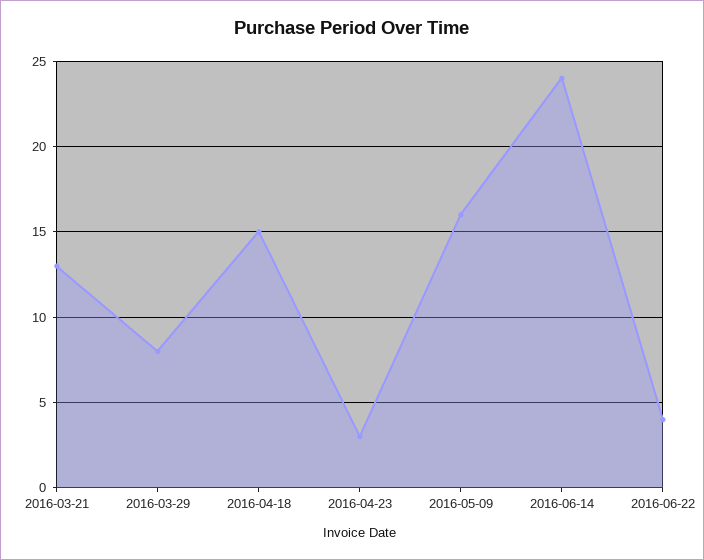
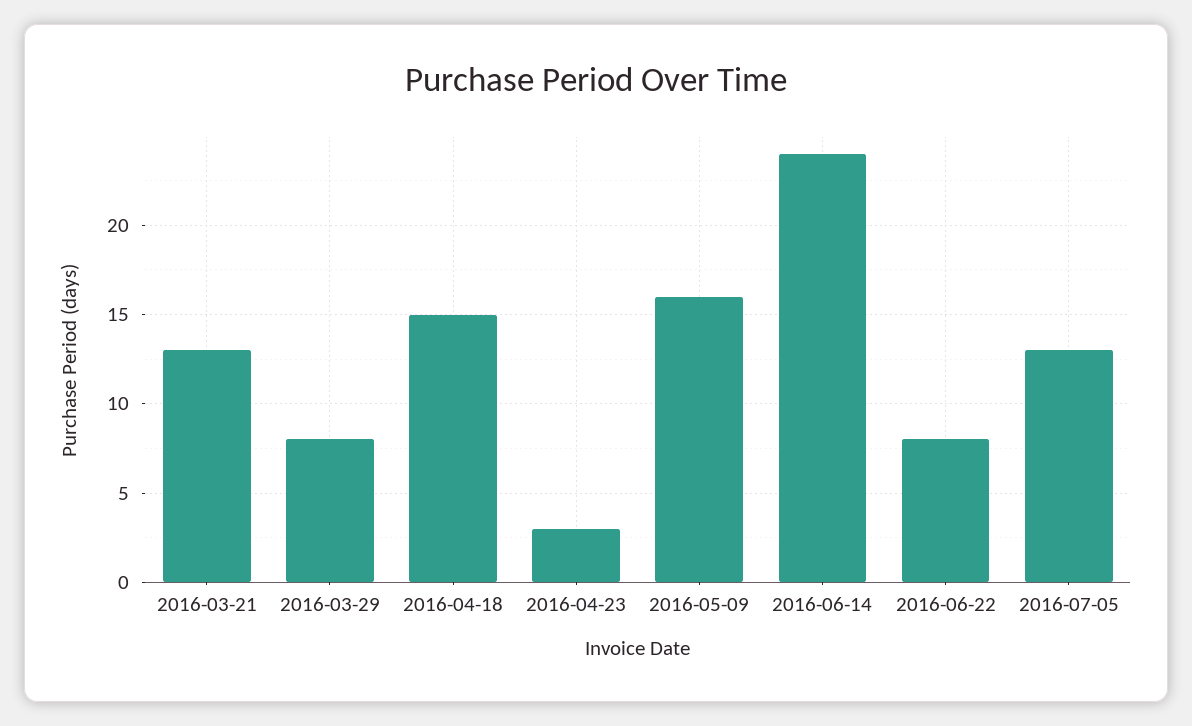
2016-06-22: 4 -> 8
2016-07-05: none -> 13

